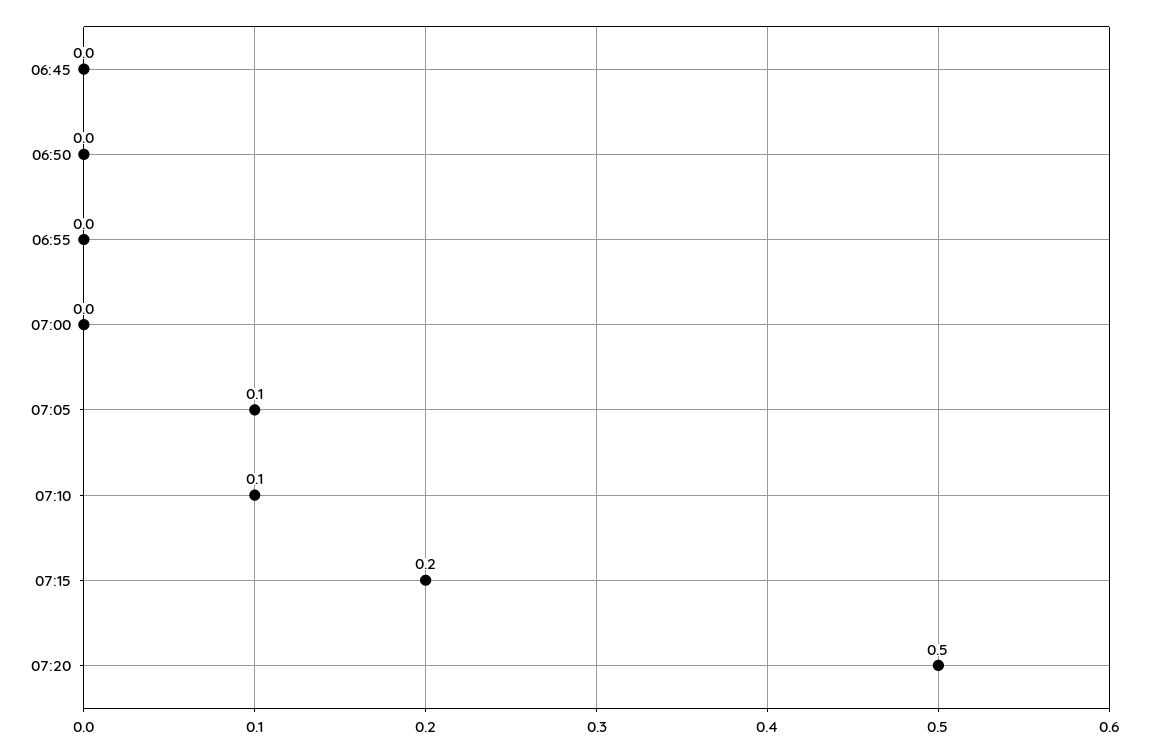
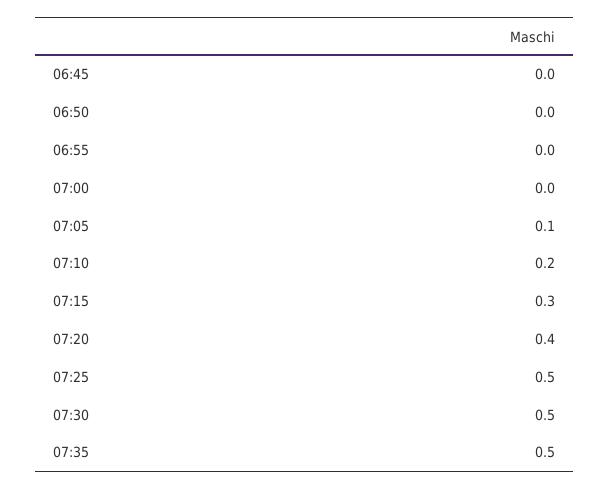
07:10: 0.1 -> 0.2
07:15: 0.2 -> 0.3
07:20: 0.5 -> 0.4
07:25: none -> 0.5
07:30: none -> 0.5
07:35: none -> 0.5

